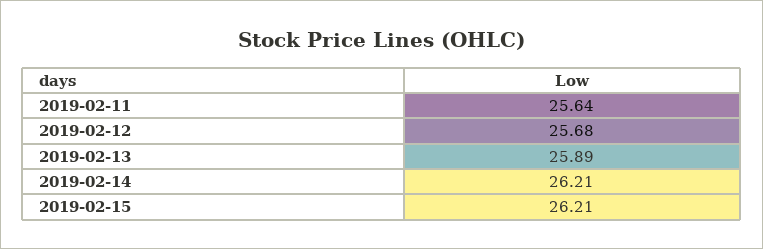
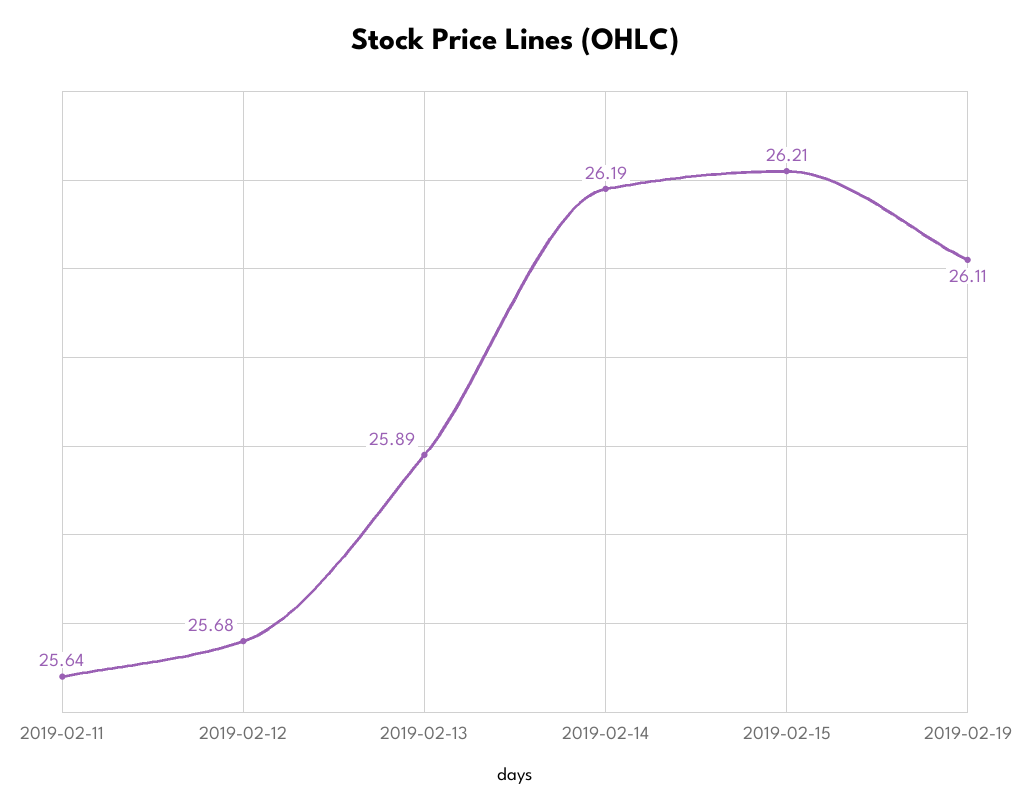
2019-02-14: 26.21 -> 26.19
2019-02-19: none -> 26.11

